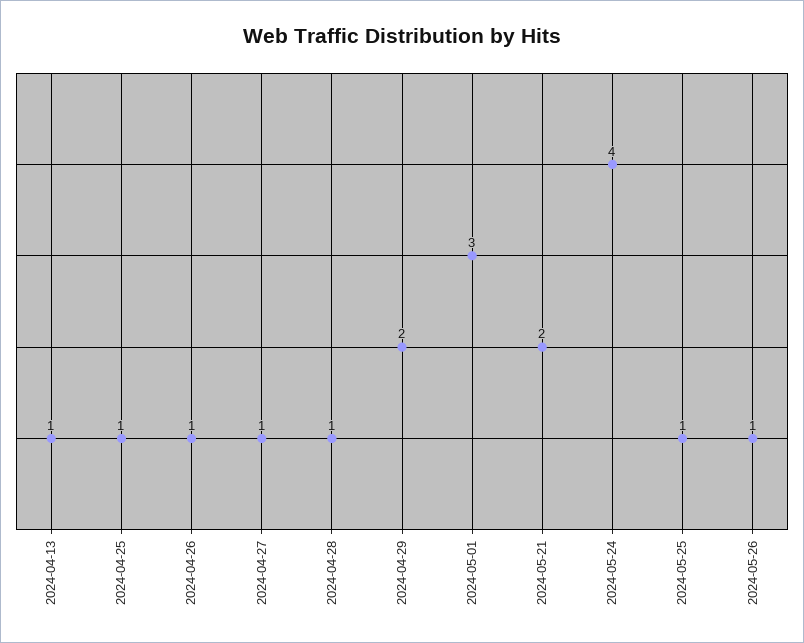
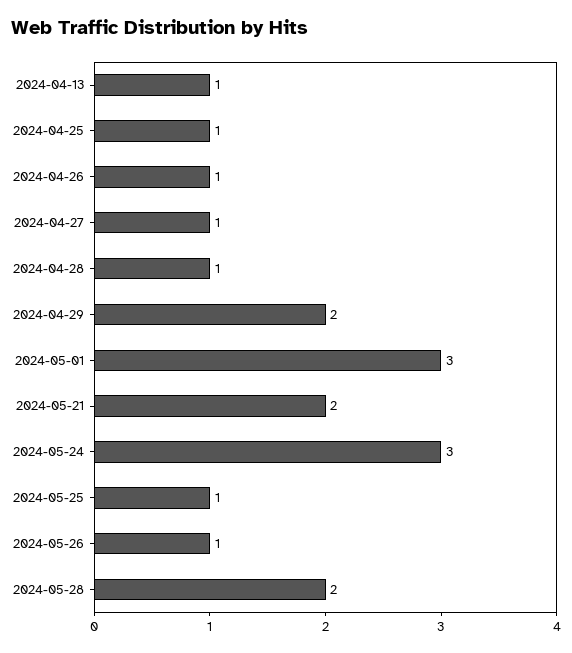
2024-05-24: 4 -> 3
2024-05-28: none -> 2

